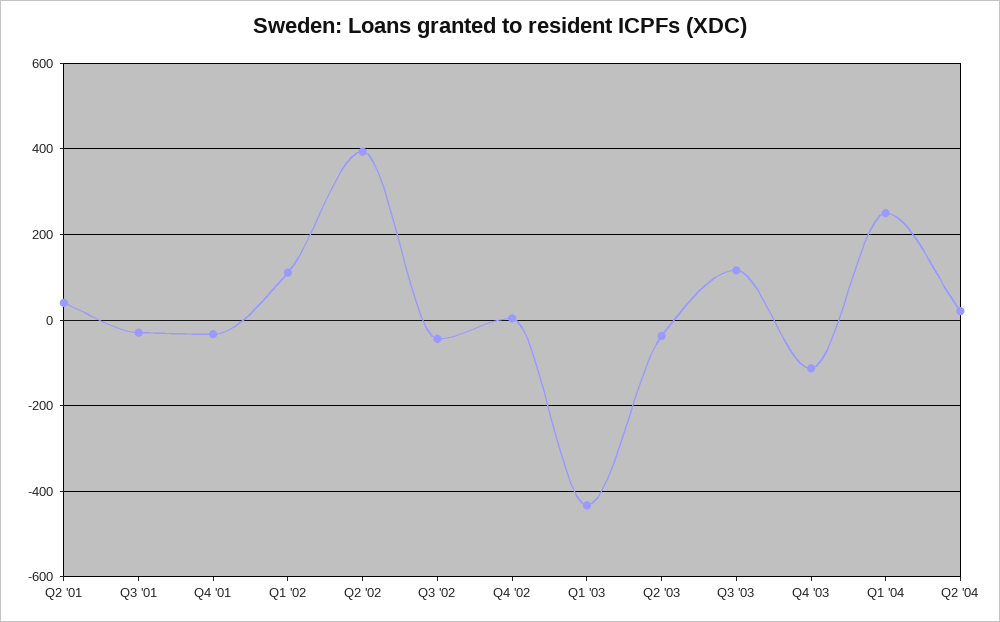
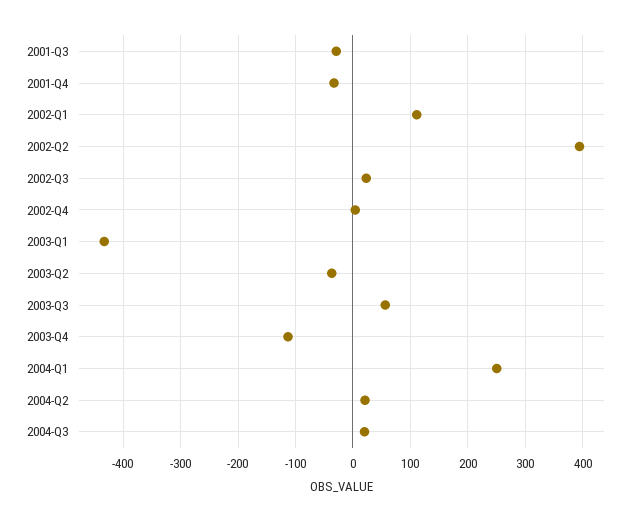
Q2 '01: 40 -> none
Q3 '02: -40 -> 20
Q3 '03: 120 -> 60
2004-Q3: none -> 20

